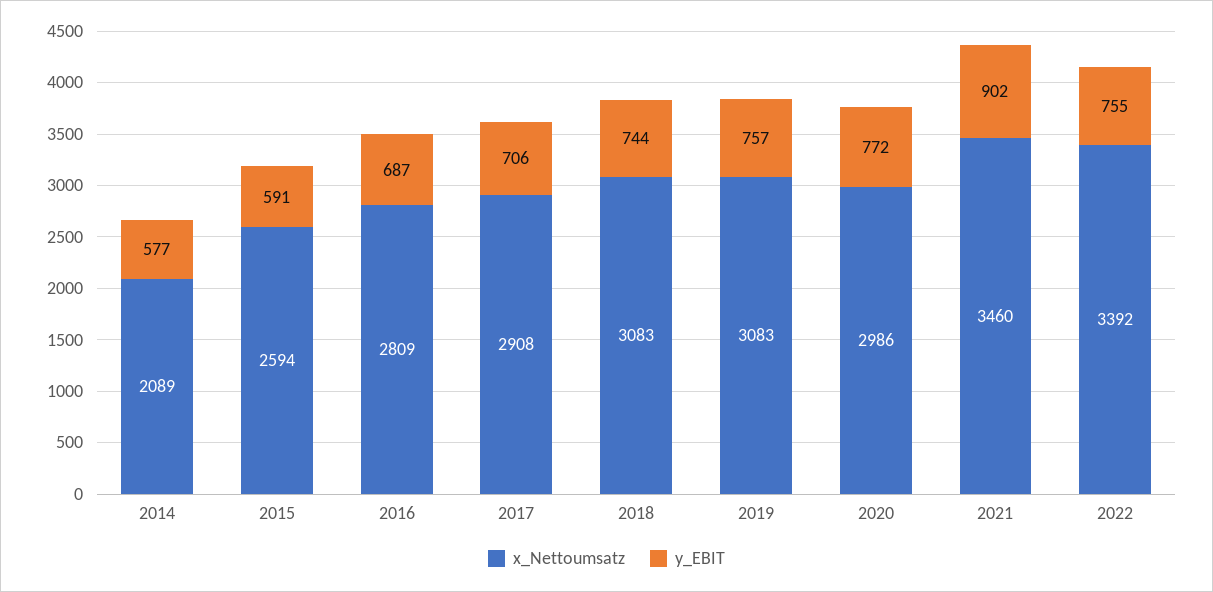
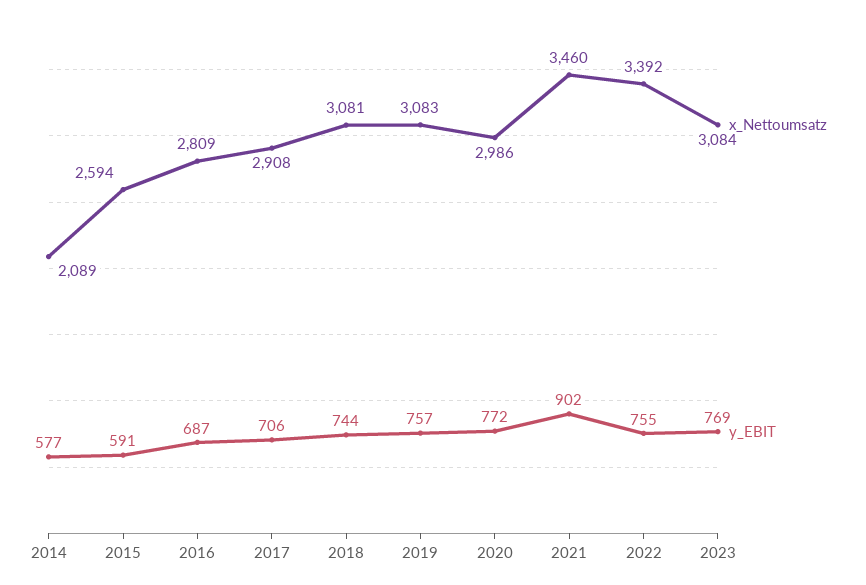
x_Nettoumsatz, 2018: 3083 -> 3081
x_Nettoumsatz, 2023: none -> 3084
y_EBIT, 2023: none -> 769

